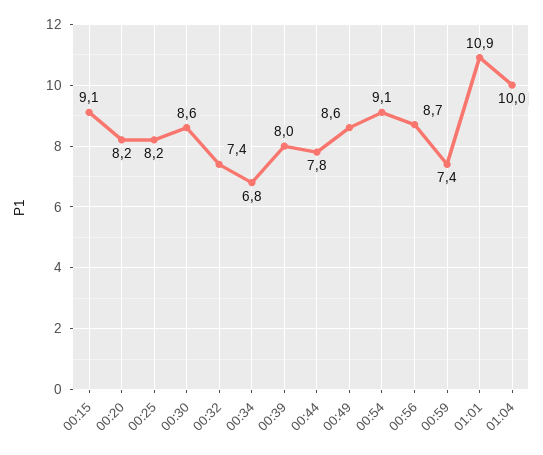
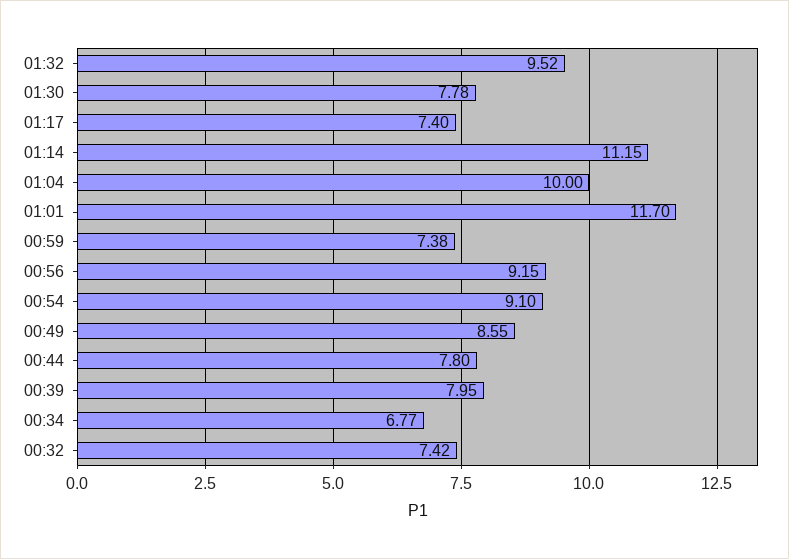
00:15: 9.1 -> none
00:20: 8.2 -> none
00:25: 8.2 -> none
00:30: 8.6 -> none
00:56: 8.7 -> 9.15
01:01: 10.9 -> 11.7
01:32: none -> 9.52
01:30: none -> 7.78
01:17: none -> 7.4
01:14: none -> 11.15

